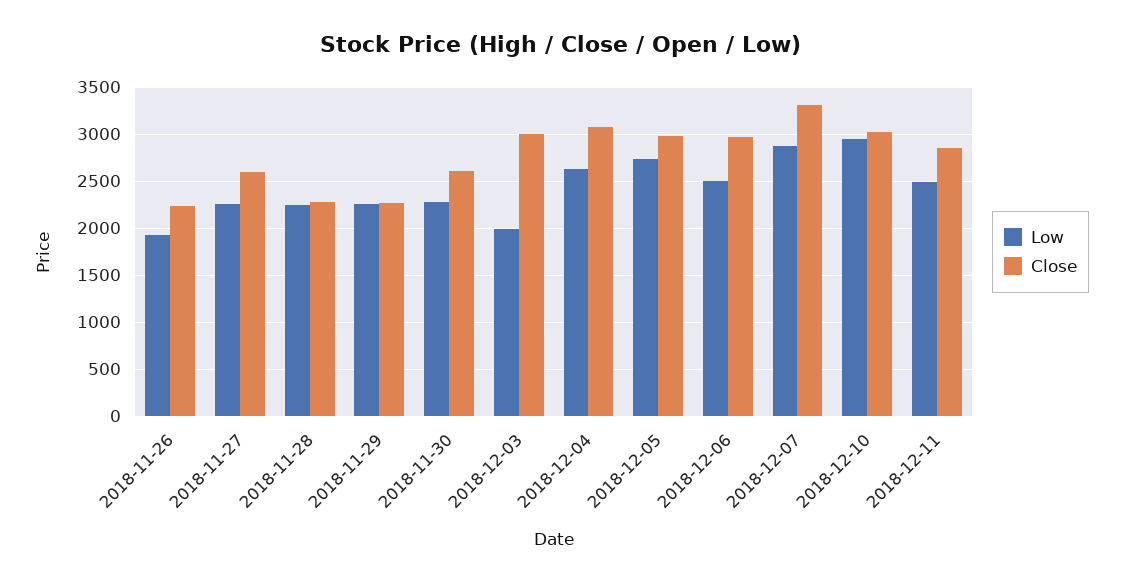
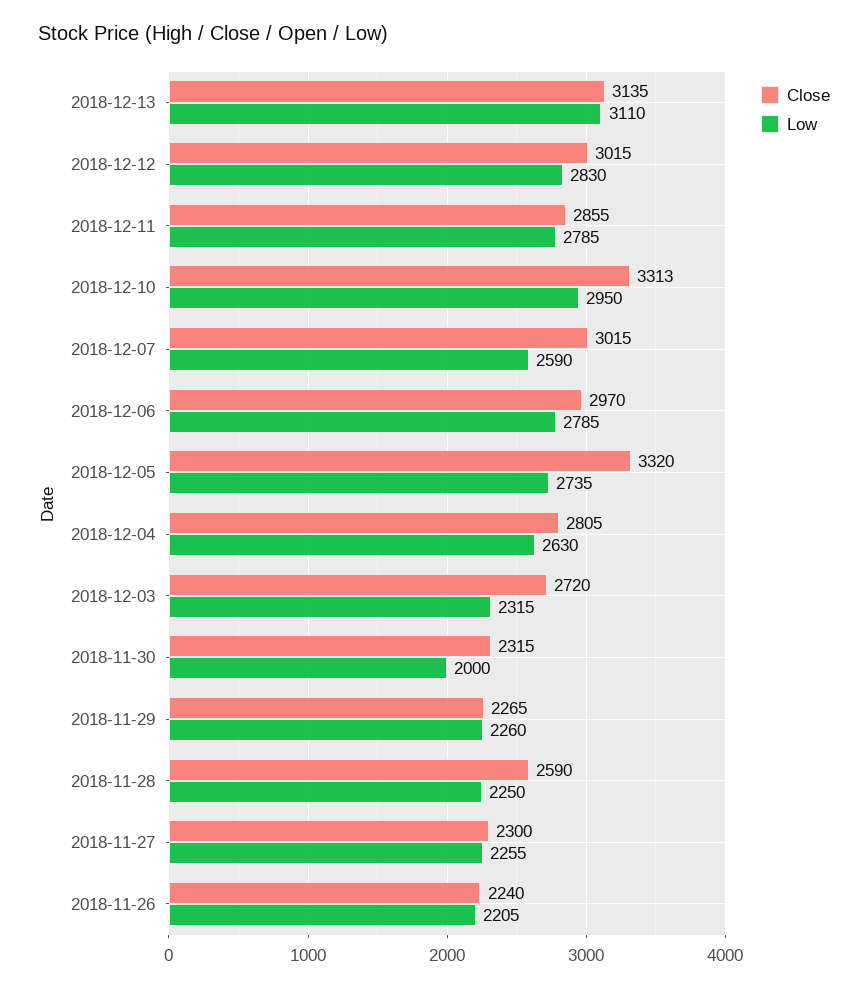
Low, 2018-11-26: 1900 -> 2205
Close, 2018-11-27: 2600 -> 2300
Close, 2018-11-28: 2300 -> 2590
Low, 2018-11-30: 2300 -> 2000
Close, 2018-11-30: 2600 -> 2315
Low, 2018-12-03: 2000 -> 2315
Close, 2018-12-03: 3000 -> 2720
Close, 2018-12-04: 3100 -> 2805
Close, 2018-12-05: 3000 -> 3320
Low, 2018-12-06: 2500 -> 2785
Low, 2018-12-07: 2900 -> 2590
Close, 2018-12-07: 3300 -> 3015
Close, 2018-12-10: 3000 -> 3313
Low, 2018-12-11: 2500 -> 2785
Close, 2018-12-13: none -> 3135
Low, 2018-12-13: none -> 3110
Close, 2018-12-12: none -> 3015
Low, 2018-12-12: none -> 2830

